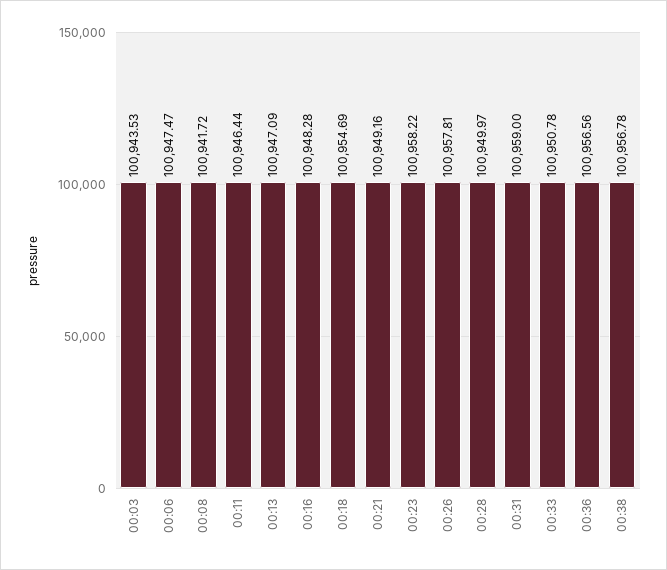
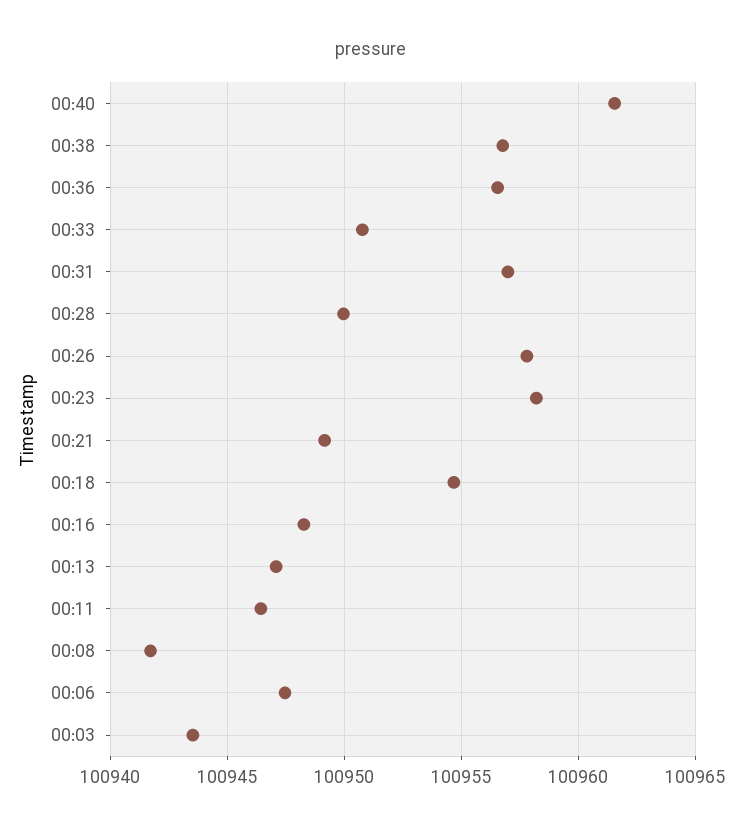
00:31: 100959 -> 100957
00:40: none -> 100961.5

